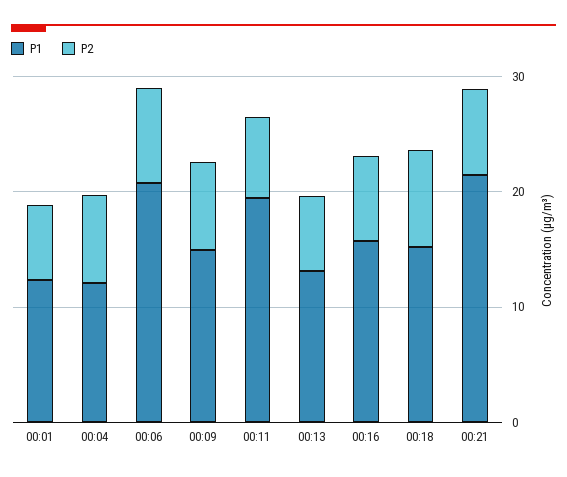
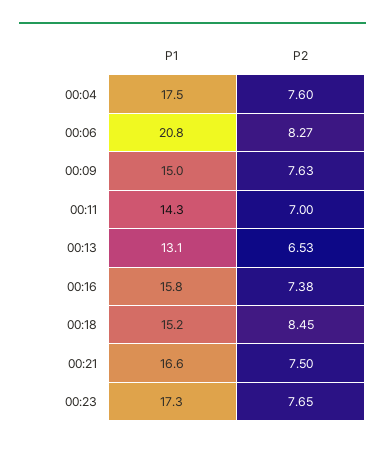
P1, 00:01: 12 -> none
P2, 00:01: 6 -> none
P1, 00:04: 12 -> 17.5
P1, 00:11: 20 -> 14.3
P1, 00:21: 22 -> 16.6
P1, 00:23: none -> 17.3
P2, 00:23: none -> 7.65

